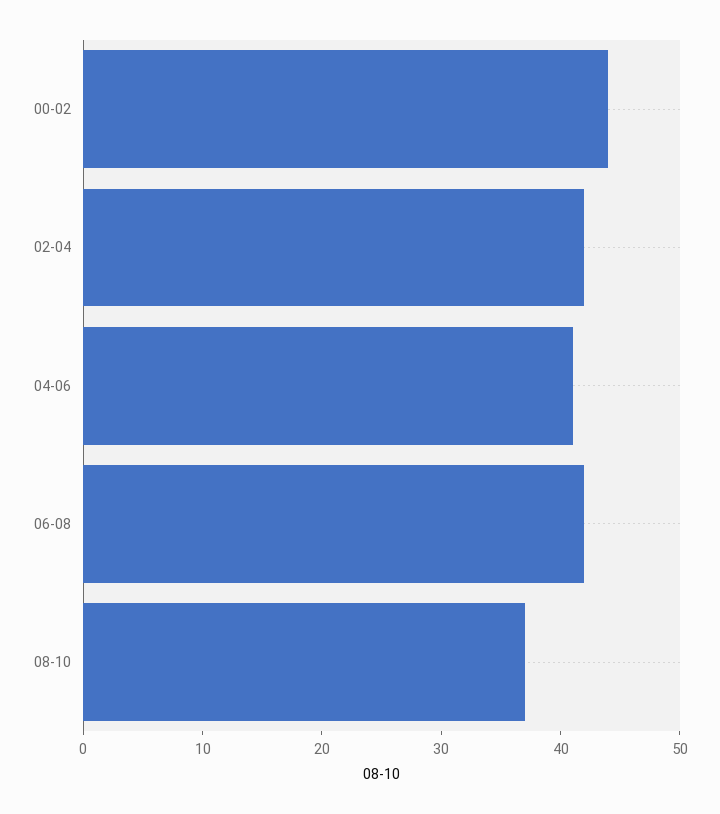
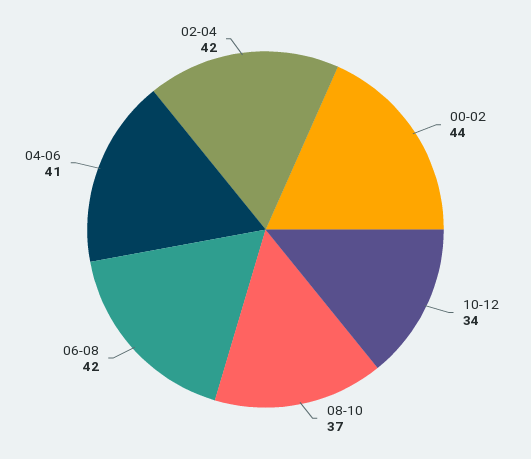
10-12: none -> 34

